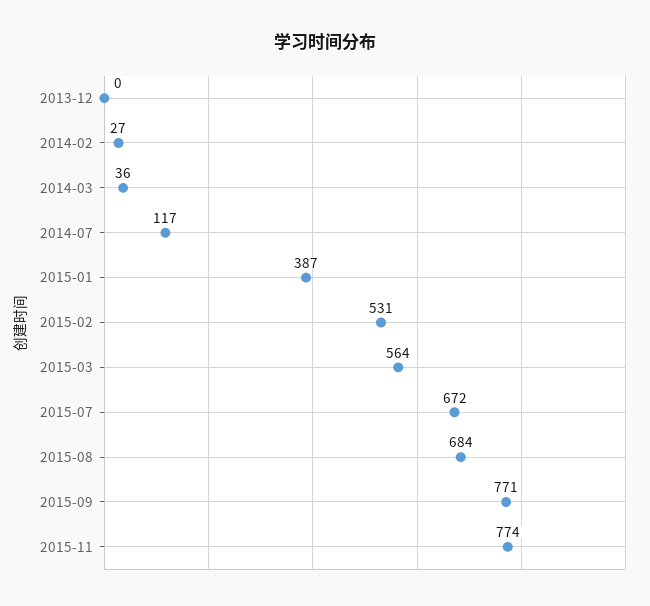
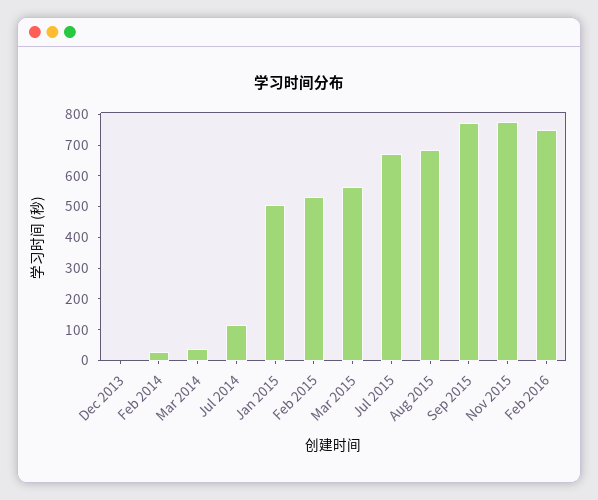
2015-01: 387 -> 500
Feb 2016: none -> 750

